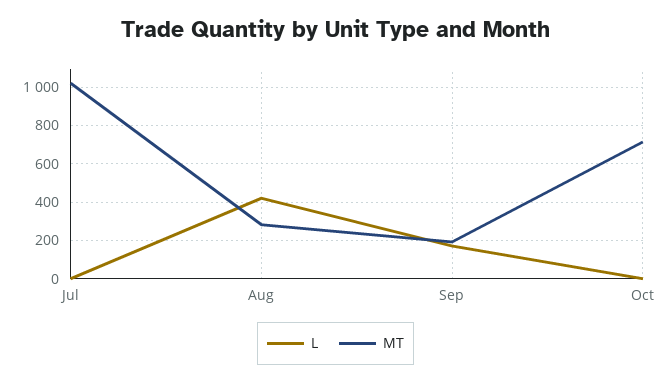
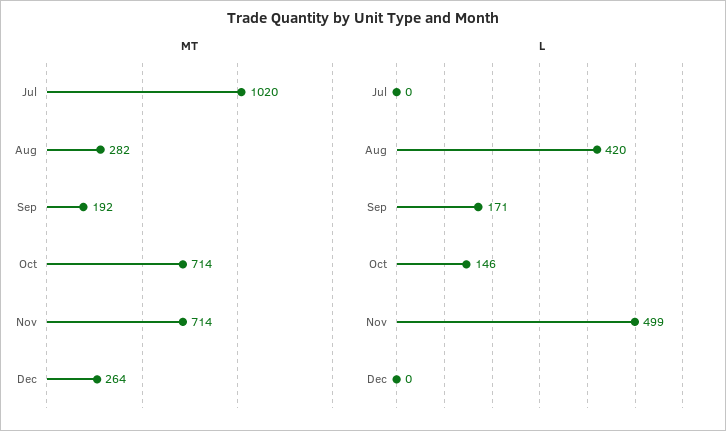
L, Oct: 0 -> 146
MT, Nov: none -> 714
MT, Dec: none -> 264
L, Nov: none -> 499
L, Dec: none -> 0

